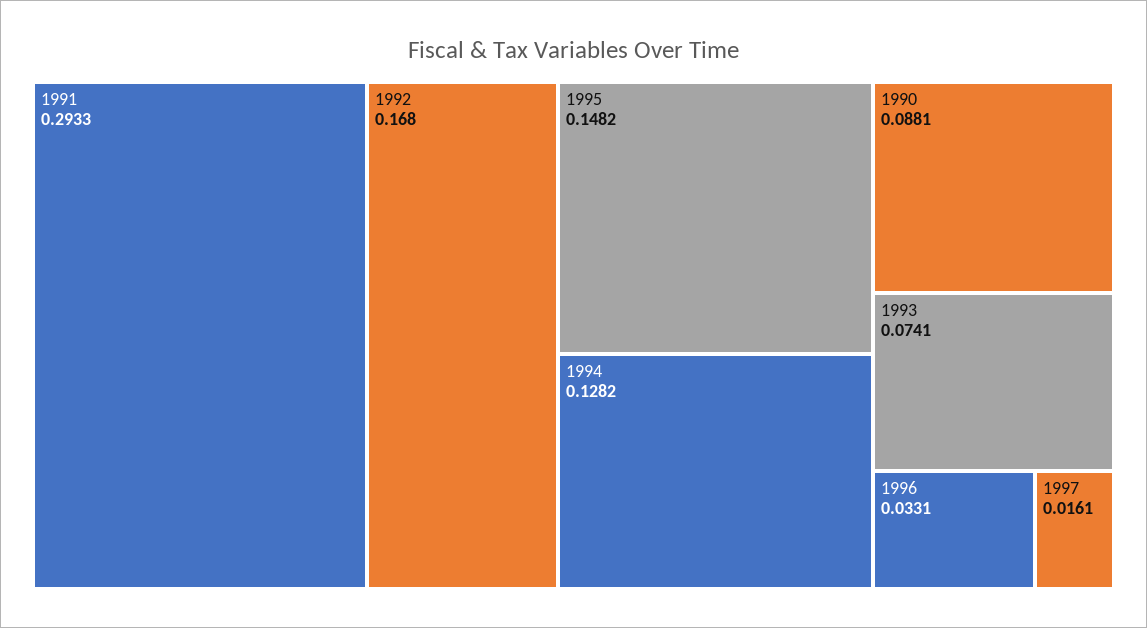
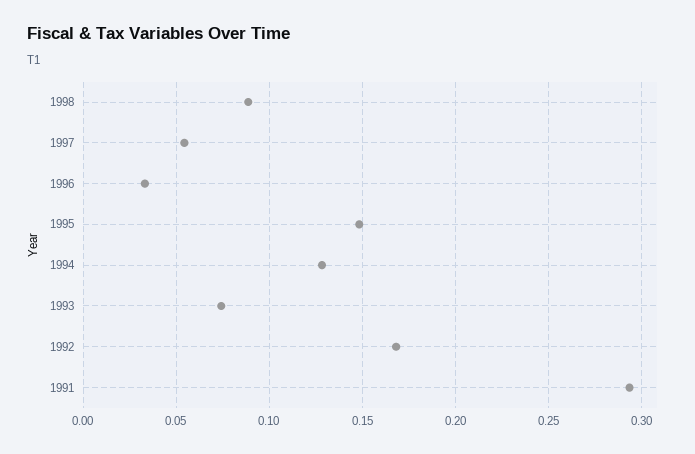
1990: 0.0881 -> none
1997: 0.0161 -> 0.055
1998: none -> 0.09

